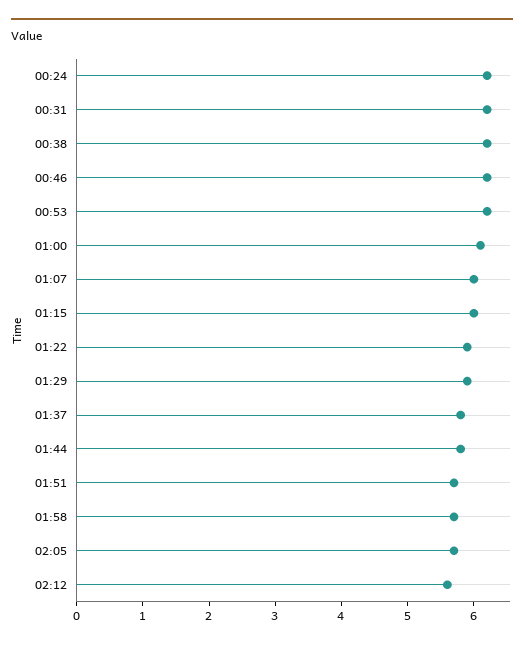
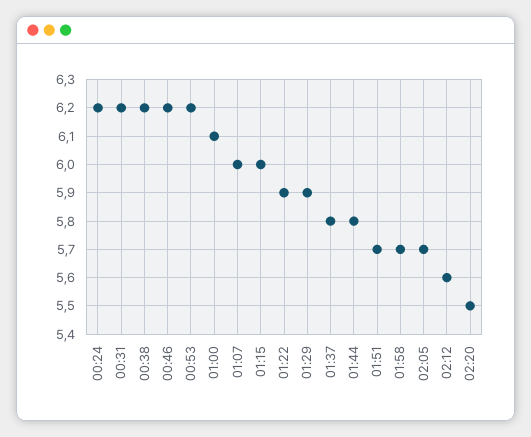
02:20: none -> 5.5

